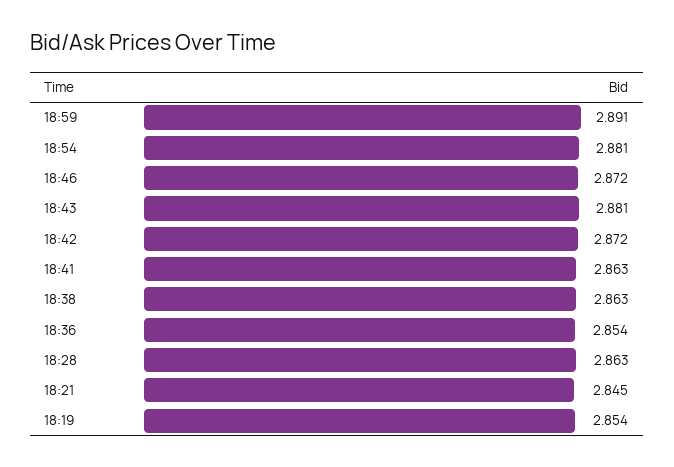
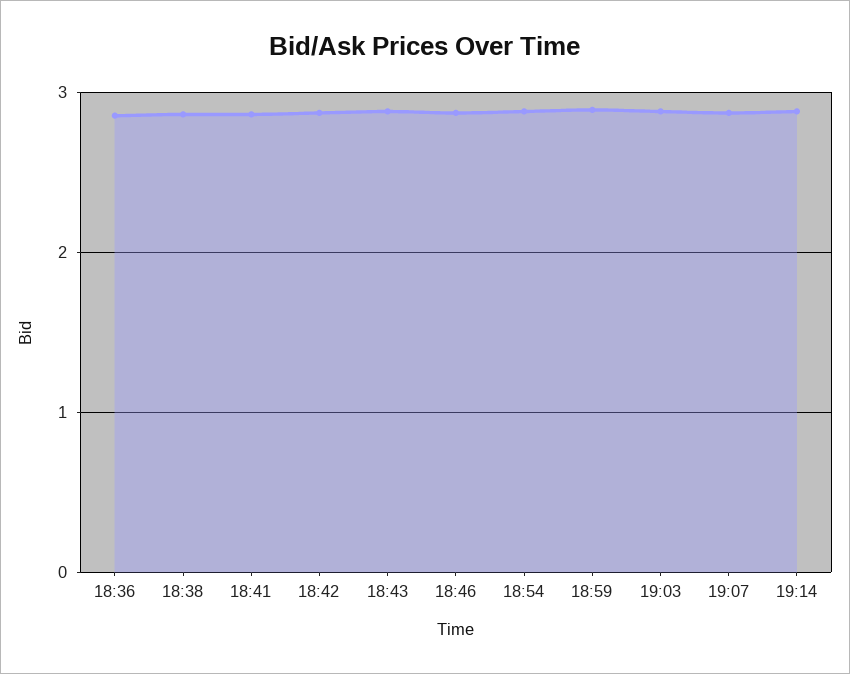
18:28: 2.863 -> none
18:21: 2.845 -> none
18:19: 2.854 -> none
19:03: none -> 2.9
19:07: none -> 2.9
19:14: none -> 2.9

